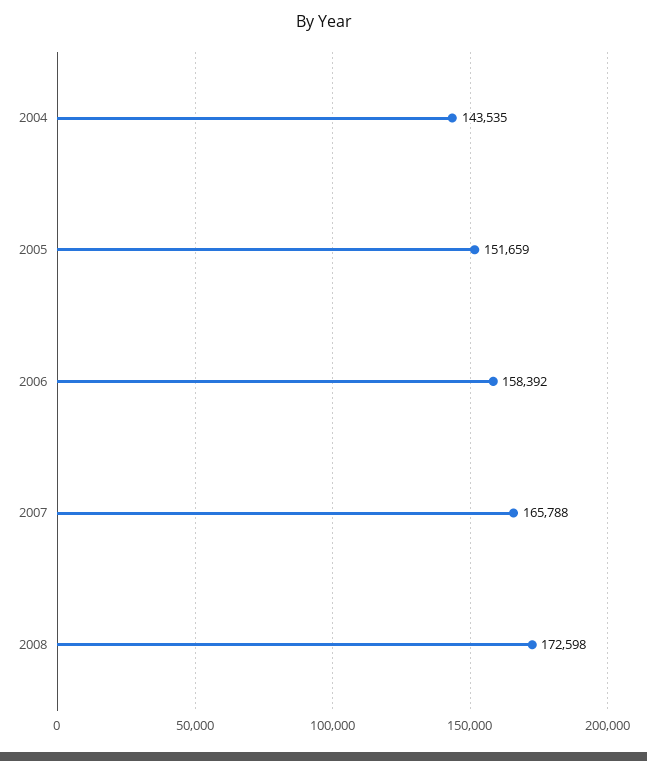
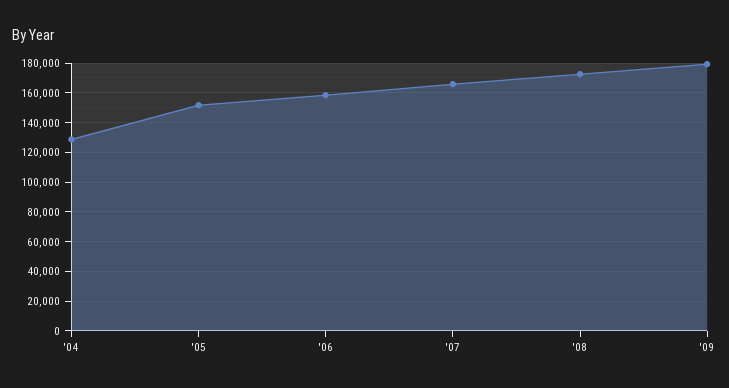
2004: 143535 -> 130000
'09: none -> 180000

